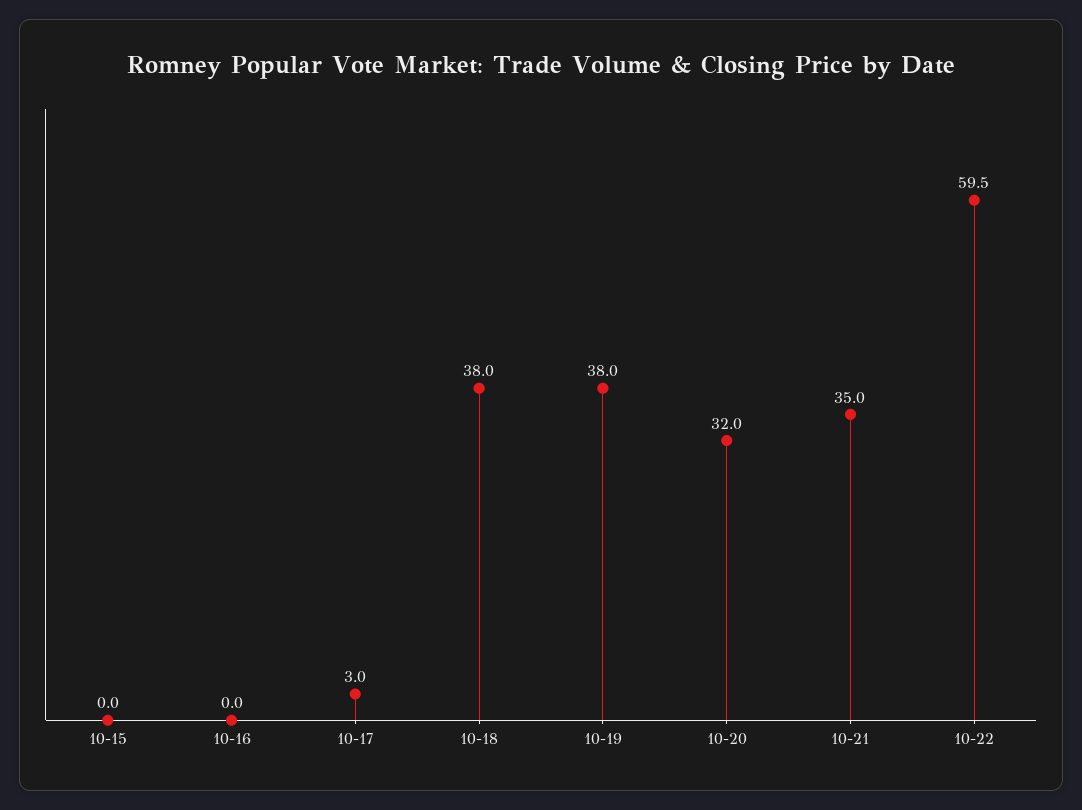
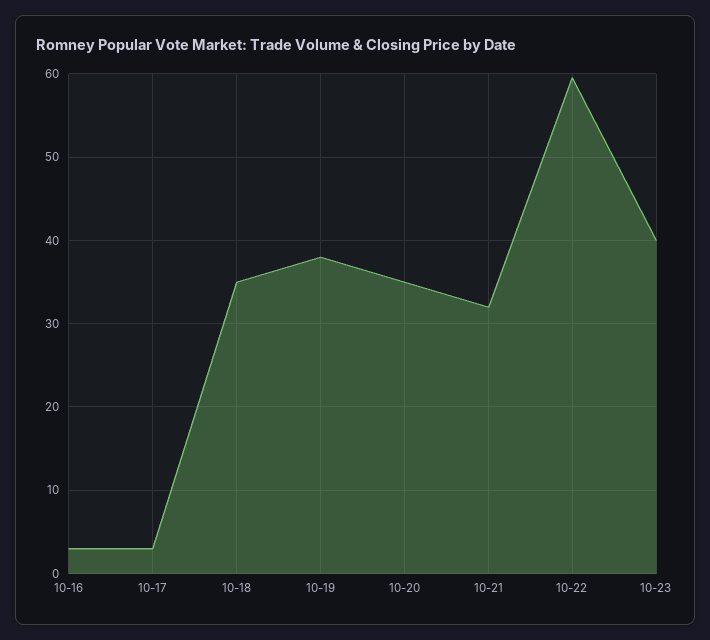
10-15: 0 -> none
10-16: 0 -> 3
10-18: 38 -> 35
10-20: 32 -> 35
10-21: 35 -> 32
10-23: none -> 40

